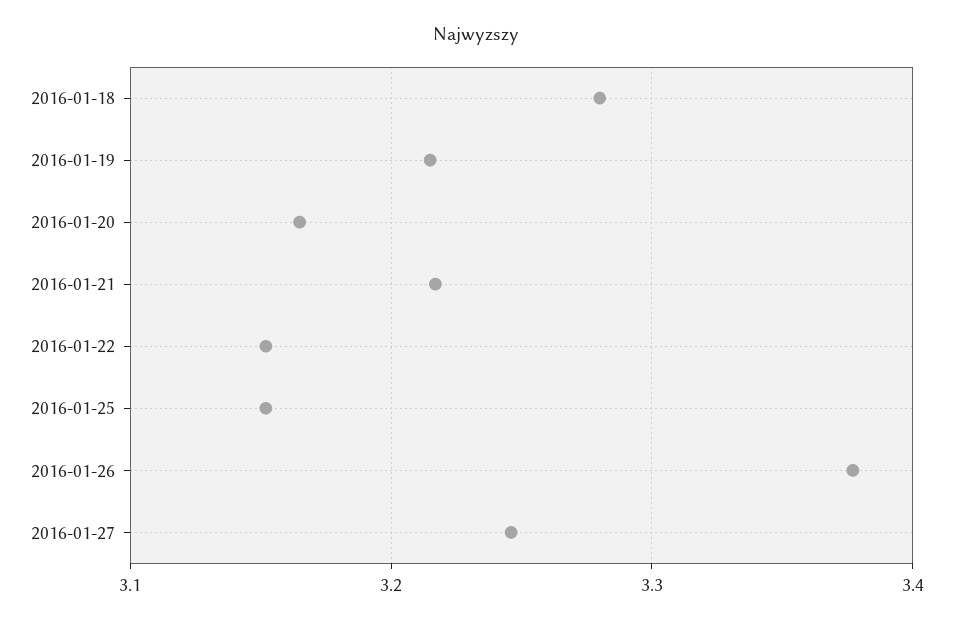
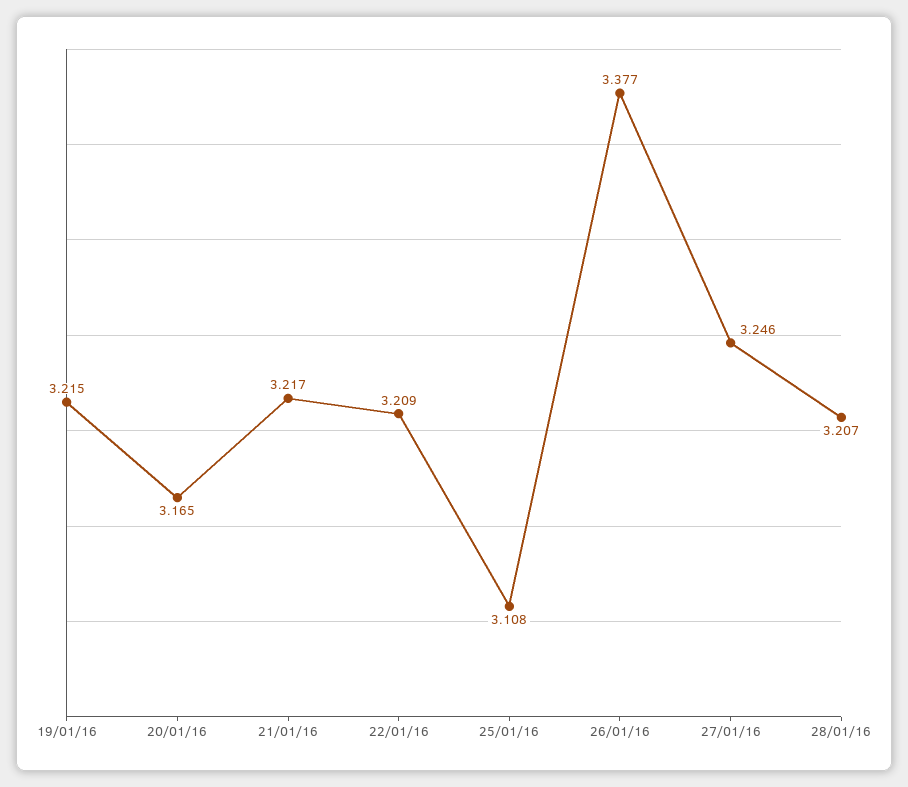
2016-01-18: 3.28 -> none
2016-01-22: 3.15 -> 3.209
2016-01-25: 3.15 -> 3.108
28/01/16: none -> 3.207

